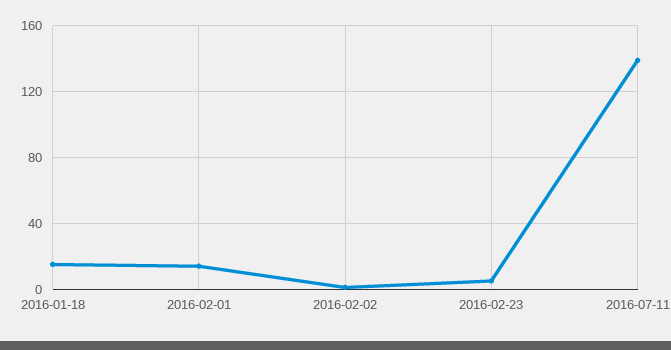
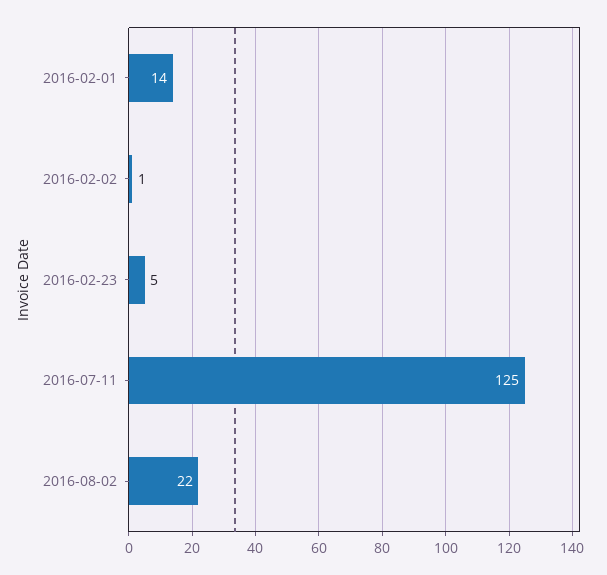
2016-01-18: 15 -> none
2016-07-11: 140 -> 125
2016-08-02: none -> 22

